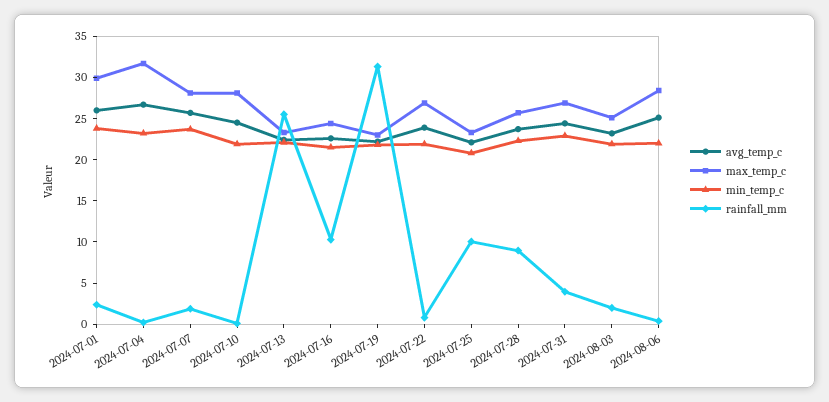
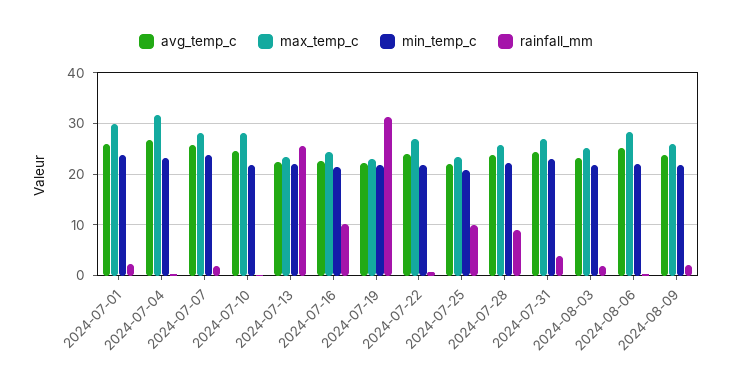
avg_temp_c, 2024-08-09: none -> 24
max_temp_c, 2024-08-09: none -> 26
min_temp_c, 2024-08-09: none -> 22
rainfall_mm, 2024-08-09: none -> 2

